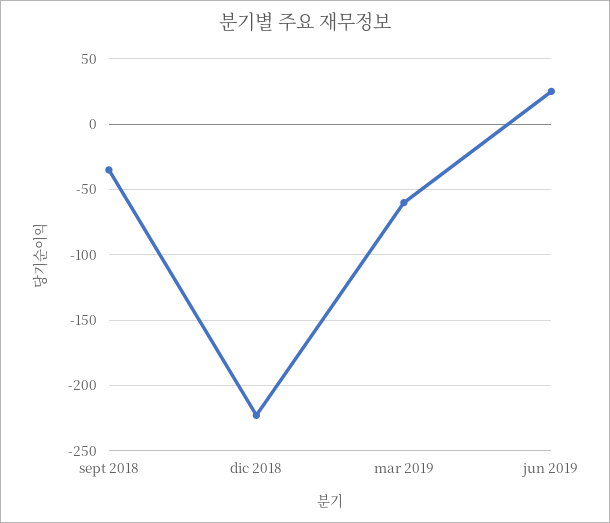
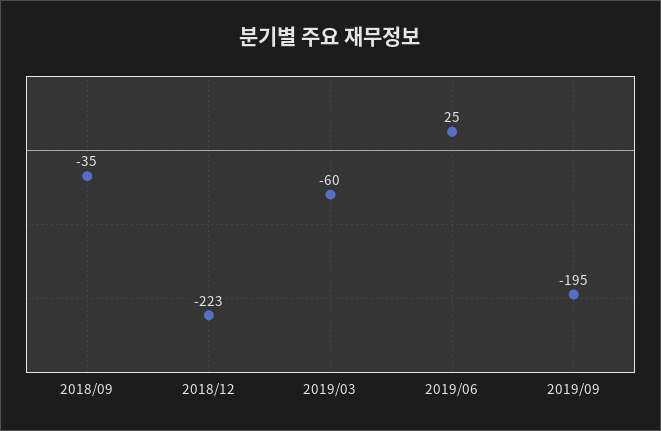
2019/09: none -> -195

